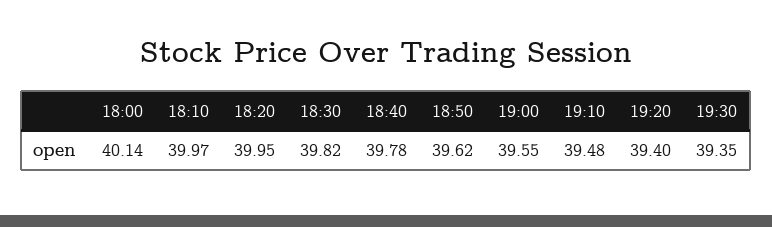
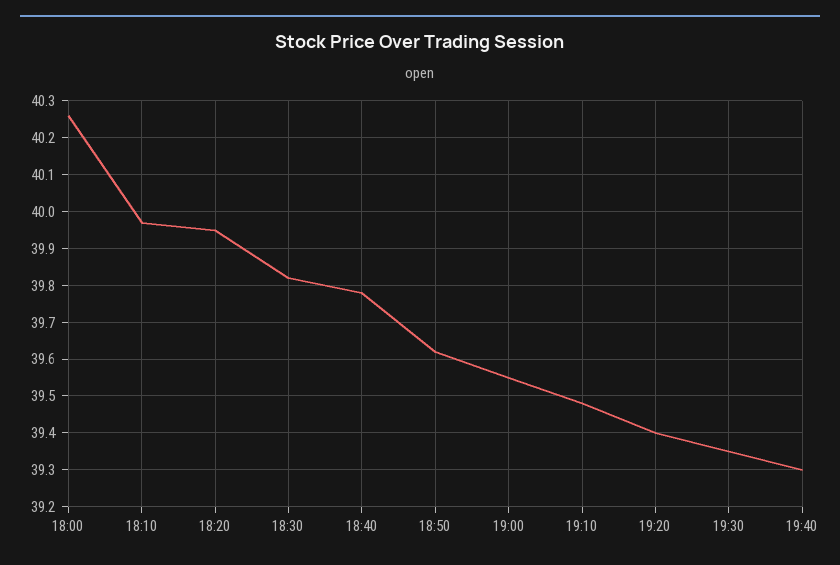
18:00: 40.14 -> 40.25
19:40: none -> 39.3

